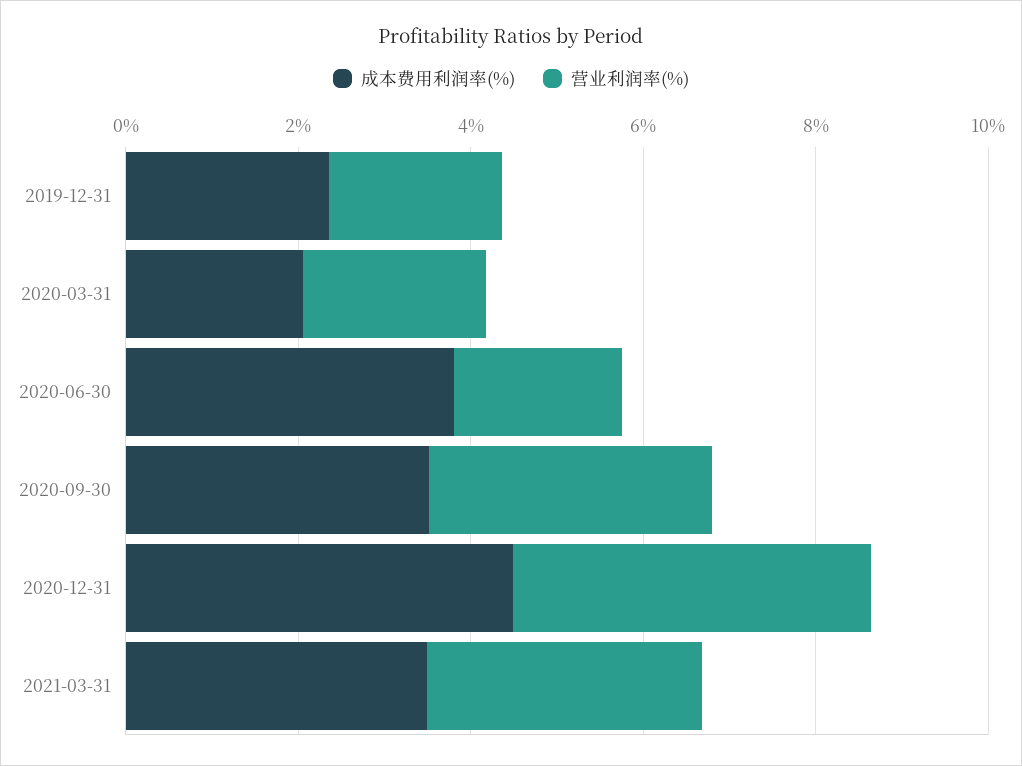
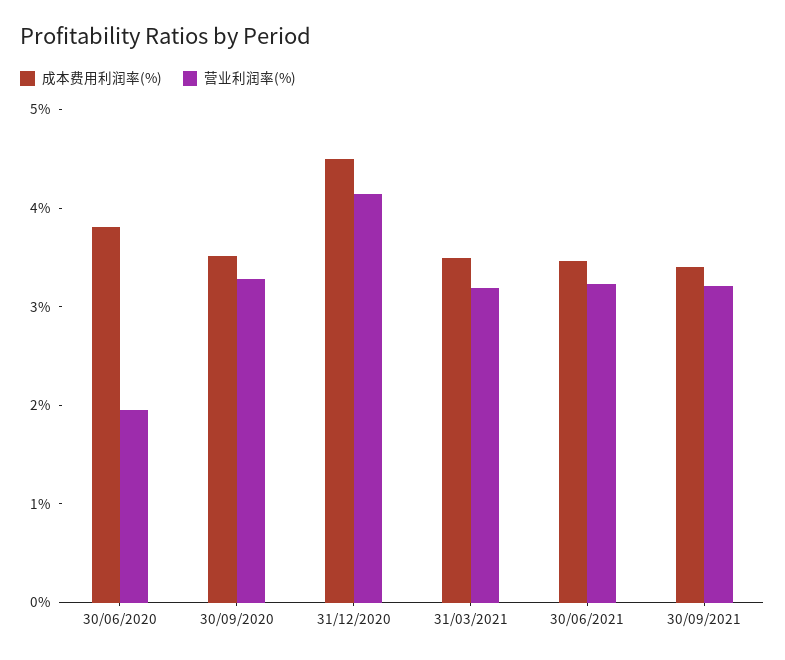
成本费用利润率(%), 2019-12-31: 2.5 -> none
营业利润率(%), 2019-12-31: 2 -> none
成本费用利润率(%), 2020-03-31: 2 -> none
营业利润率(%), 2020-03-31: 2 -> none
成本费用利润率(%), 30/06/2021: none -> 3.4
营业利润率(%), 30/06/2021: none -> 3.2
成本费用利润率(%), 30/09/2021: none -> 3.4
营业利润率(%), 30/09/2021: none -> 3.2

